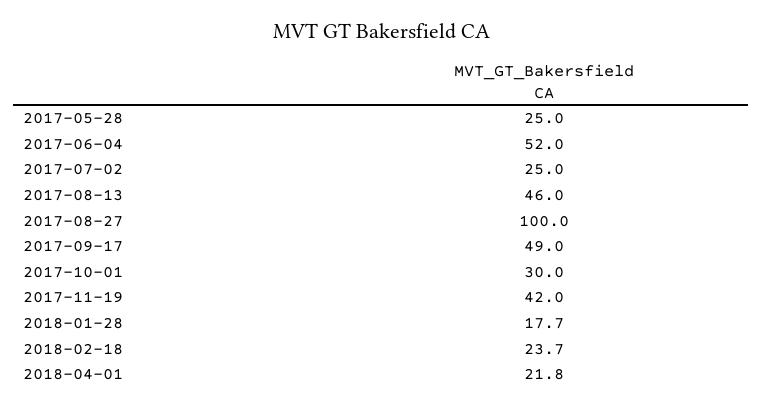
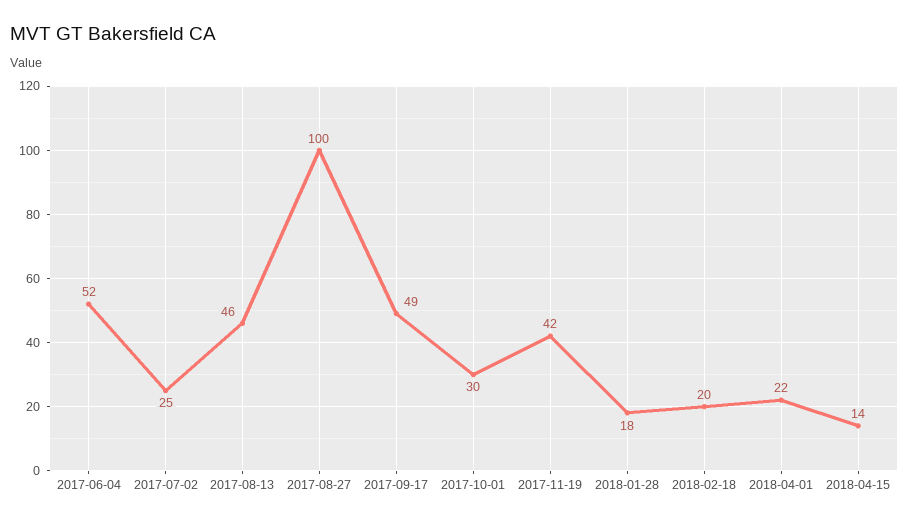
2017-05-28: 25 -> none
2018-02-18: 23.7 -> 20
2018-04-15: none -> 14

